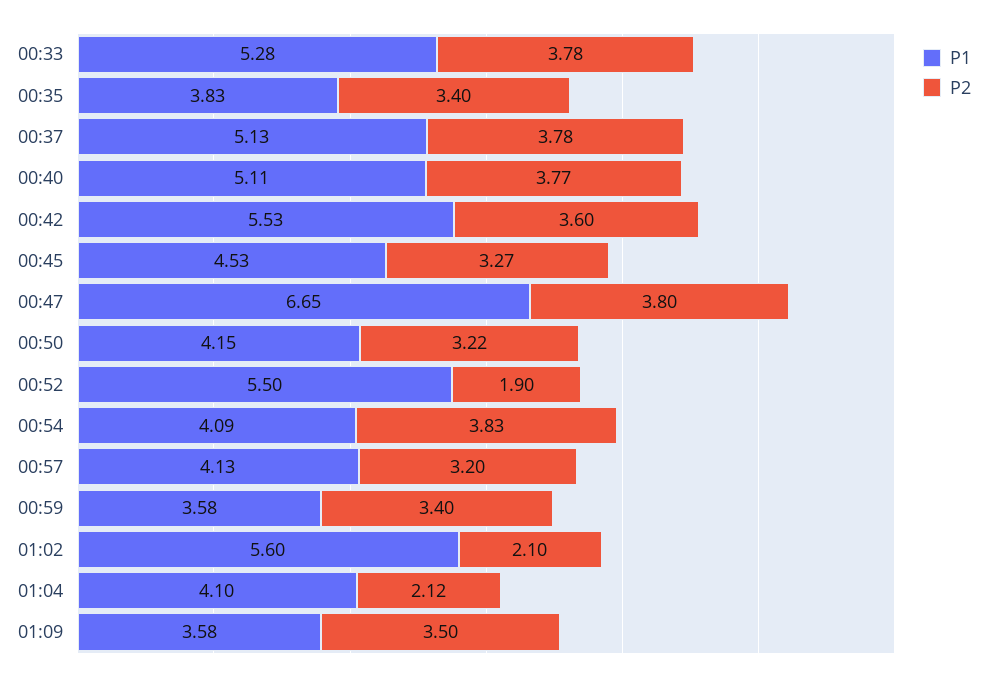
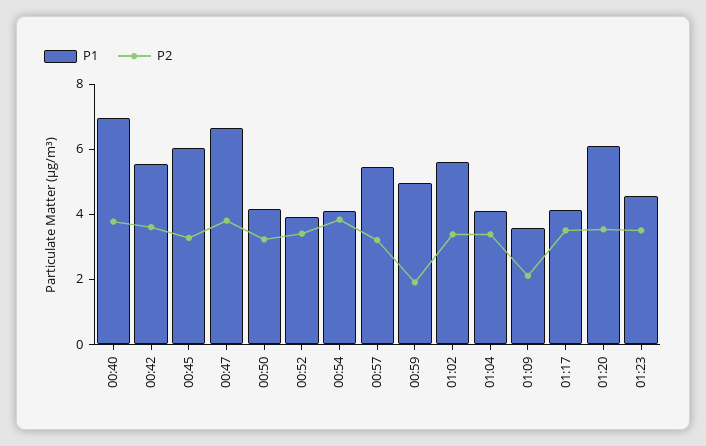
P1, 00:33: 5.28 -> none
P2, 00:33: 3.78 -> none
P1, 00:35: 3.83 -> none
P2, 00:35: 3.4 -> none
P1, 00:37: 5.13 -> none
P2, 00:37: 3.78 -> none
P1, 00:40: 5.11 -> 7
P1, 00:45: 4.53 -> 6
P1, 00:52: 5.5 -> 4
P2, 00:52: 1.9 -> 3.5
P1, 00:57: 4.13 -> 5.5
P1, 00:59: 3.58 -> 5
P2, 00:59: 3.4 -> 2
P2, 01:02: 2.1 -> 3.5
P2, 01:04: 2.12 -> 3.5
P2, 01:09: 3.5 -> 2
P1, 01:17: none -> 4
P2, 01:17: none -> 3.5
P1, 01:20: none -> 6
P2, 01:20: none -> 3.5
P1, 01:23: none -> 4.5
P2, 01:23: none -> 3.5

